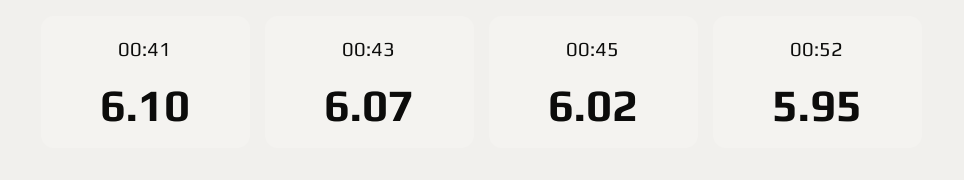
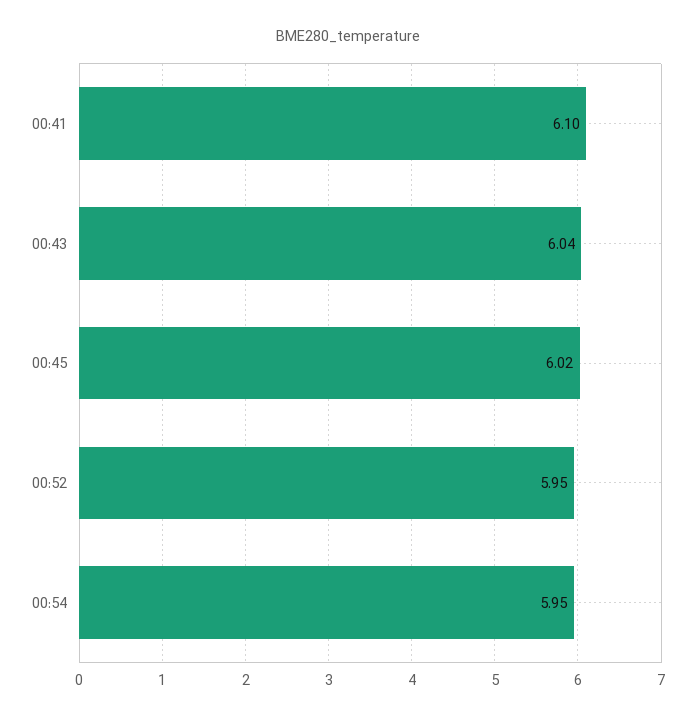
00:43: 6.07 -> 6.04
00:54: none -> 5.95

